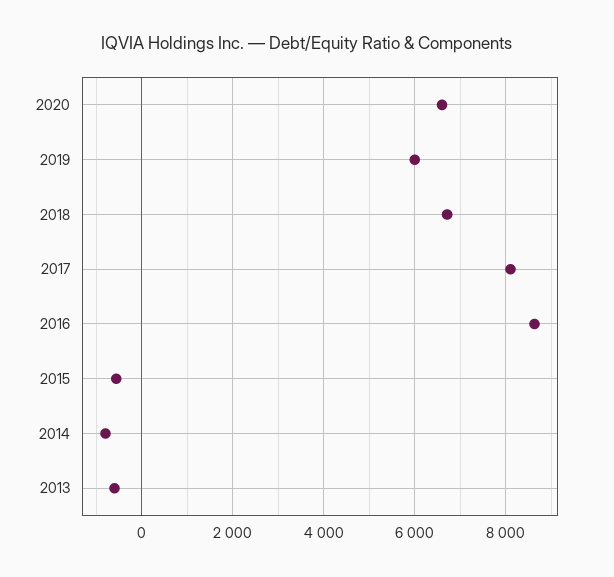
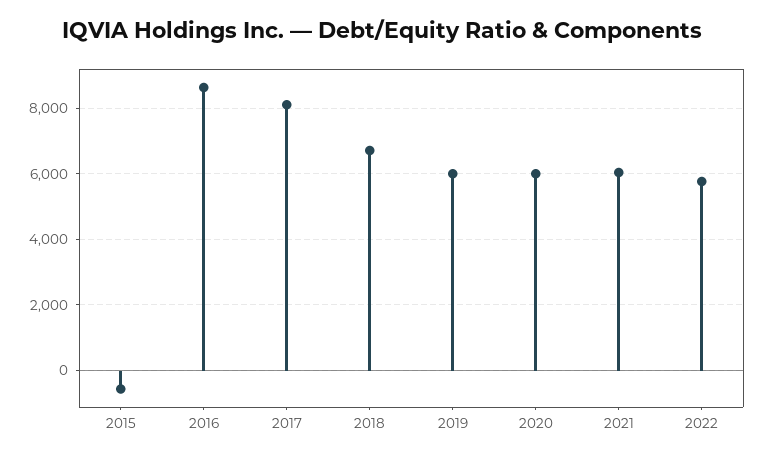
2020: 6600 -> 6000
2014: -800 -> none
2013: -600 -> none
2021: none -> 6000
2022: none -> 5800

